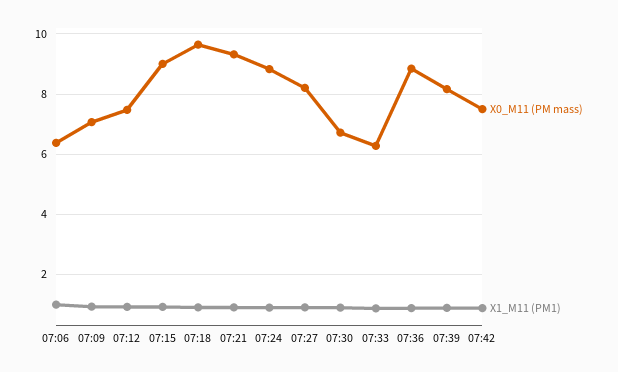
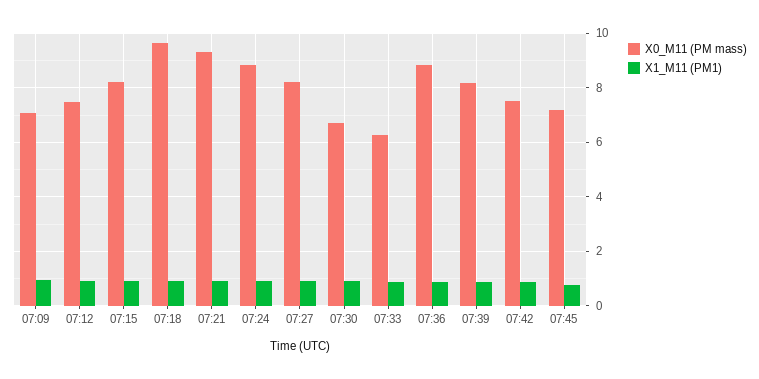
X0_M11 (PM mass), 07:06: 6.4 -> none
X1_M11 (PM1), 07:06: 1 -> none
X0_M11 (PM mass), 07:15: 9 -> 8.25
X0_M11 (PM mass), 07:45: none -> 7.25
X1_M11 (PM1), 07:45: none -> 0.75

